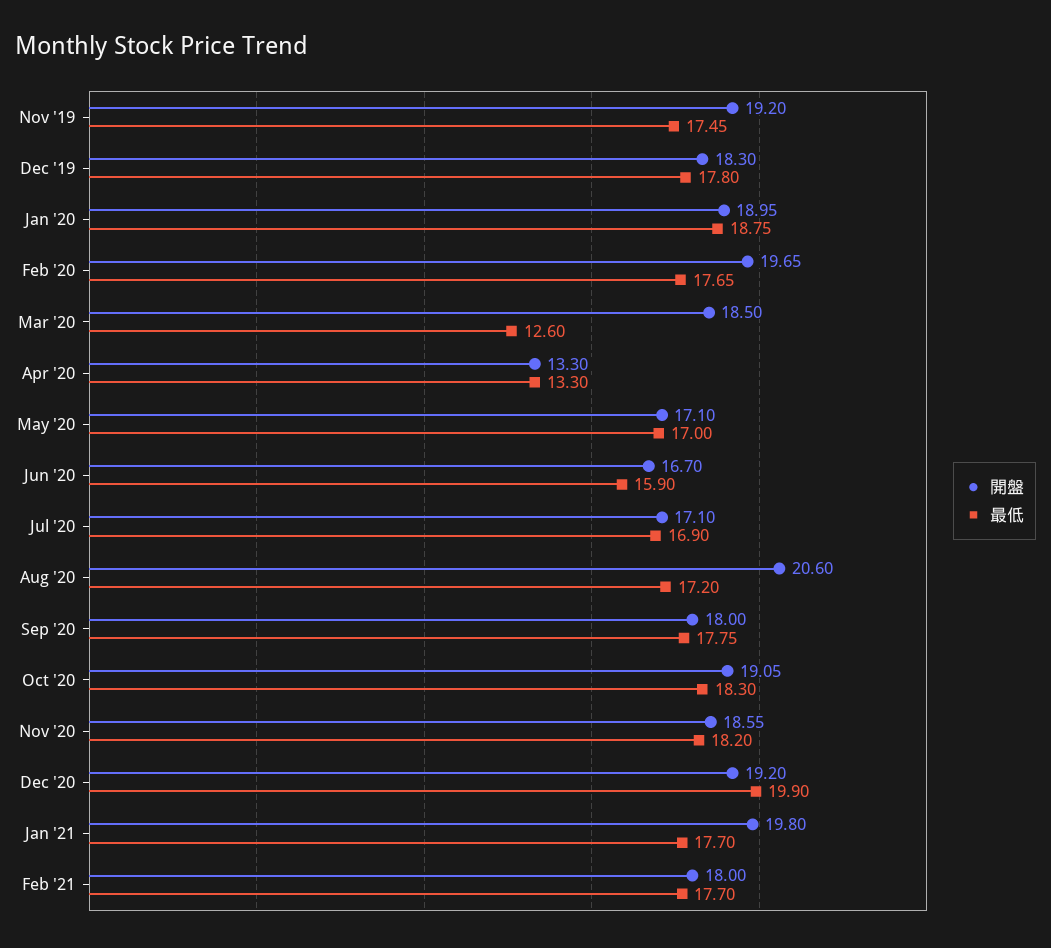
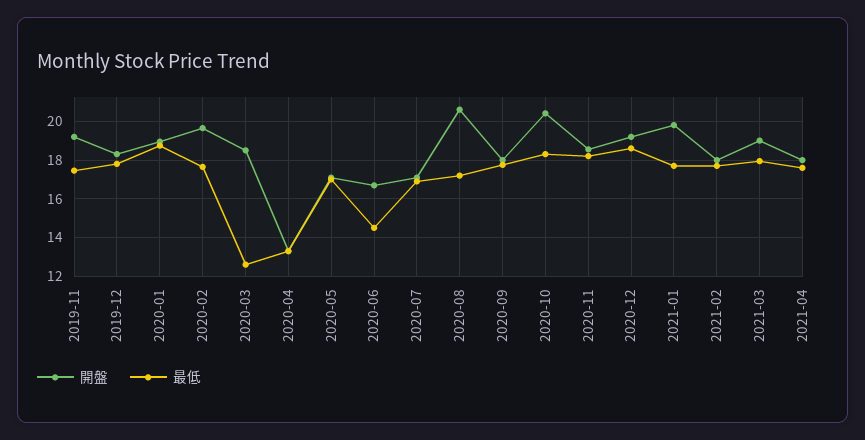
最低, Jun '20: 15.9 -> 14.5
開盤, Oct '20: 19.05 -> 20.5
最低, Dec '20: 19.9 -> 18.5
開盤, 2021-03: none -> 19
最低, 2021-03: none -> 18
開盤, 2021-04: none -> 18
最低, 2021-04: none -> 17.5

